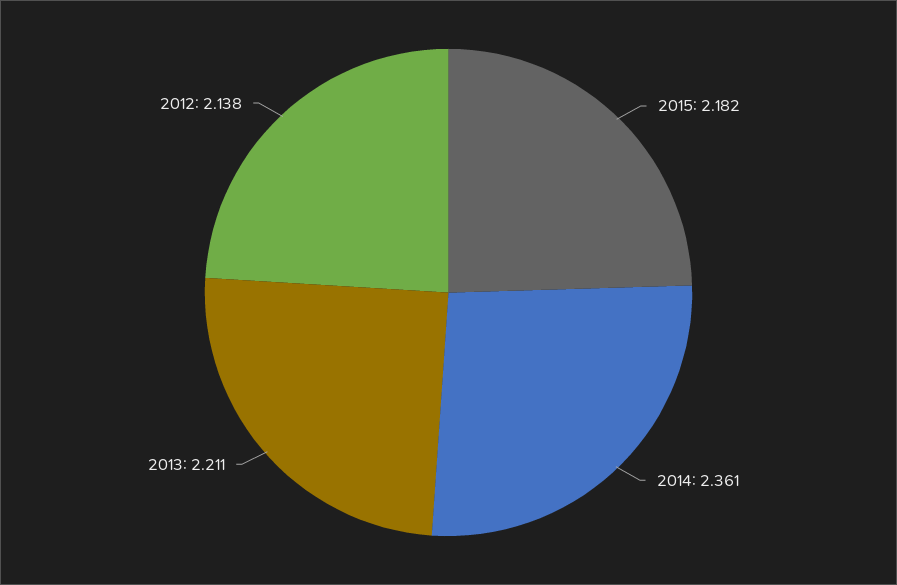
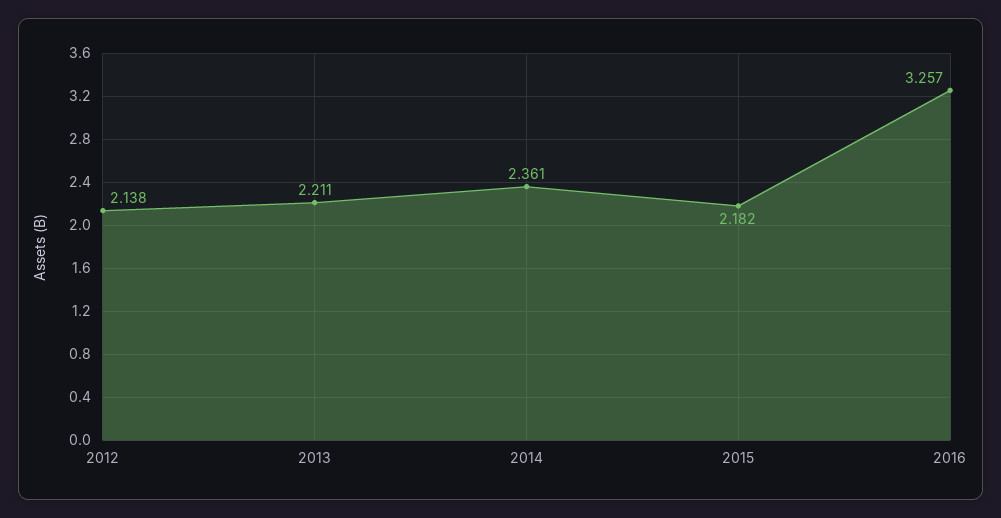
2016: none -> 3.257

